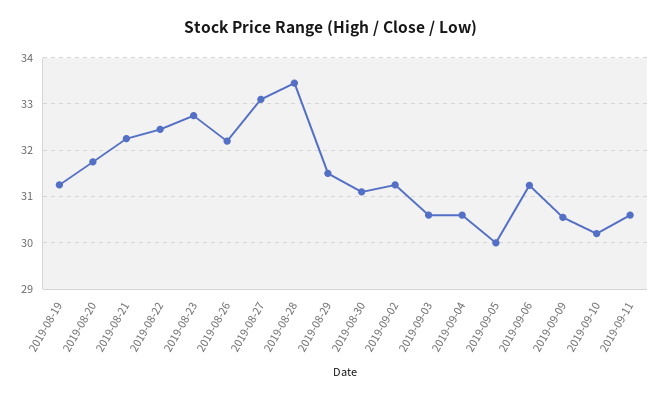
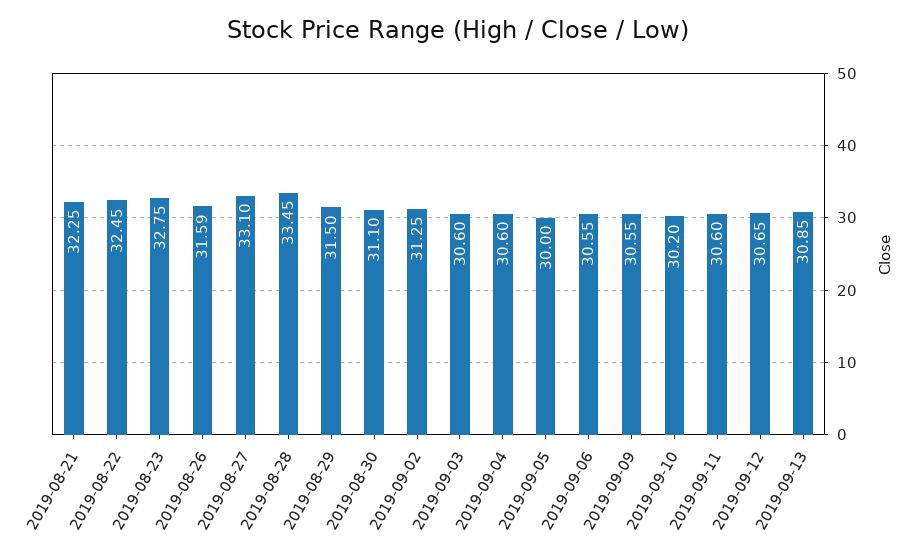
2019-08-19: 31.2 -> none
2019-08-20: 31.8 -> none
2019-08-26: 32.2 -> 31.59
2019-09-06: 31.2 -> 30.55
2019-09-12: none -> 30.65
2019-09-13: none -> 30.85

